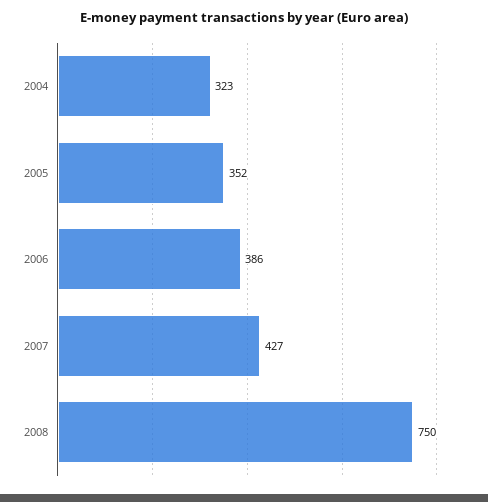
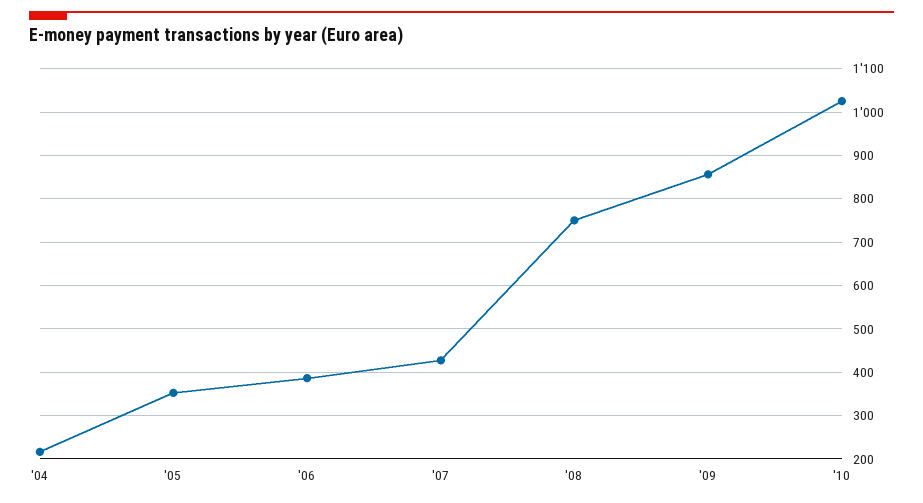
2004: 323 -> 220
'09: none -> 860
'10: none -> 1020

